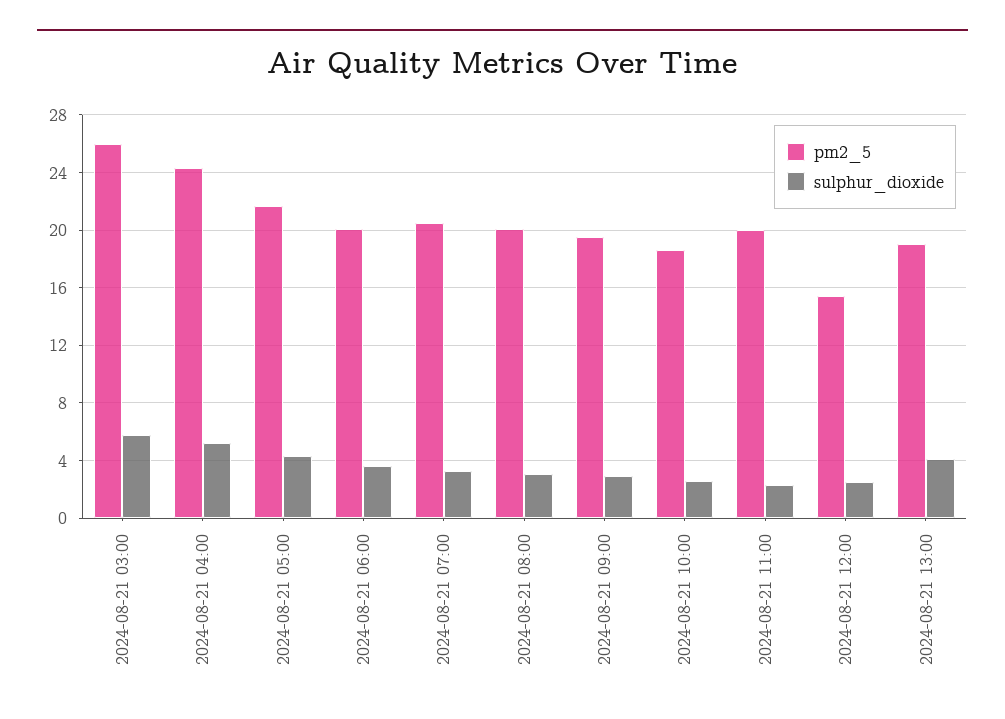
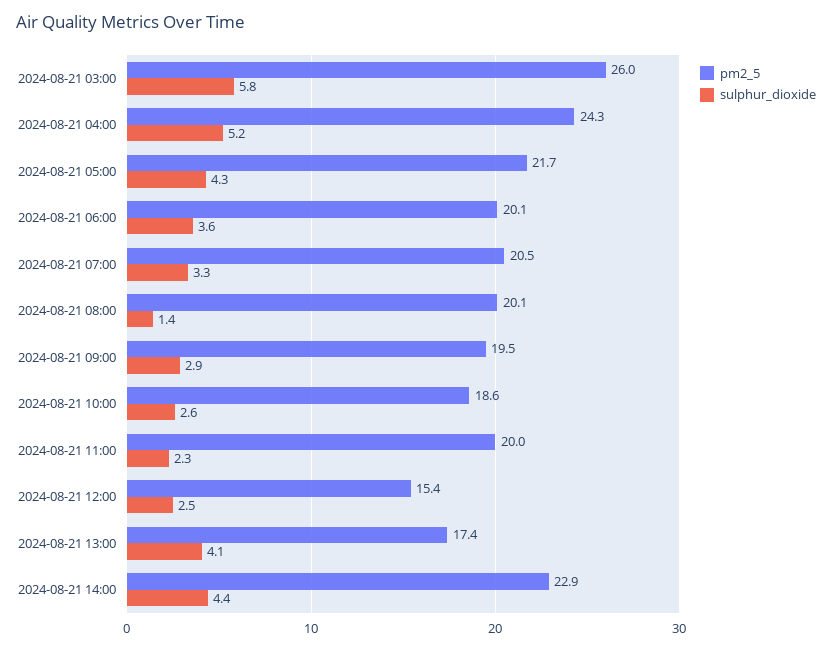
sulphur_dioxide, 2024-08-21 08:00: 3 -> 1.4
pm2_5, 2024-08-21 13:00: 19 -> 17.4
pm2_5, 2024-08-21 14:00: none -> 22.9
sulphur_dioxide, 2024-08-21 14:00: none -> 4.4

